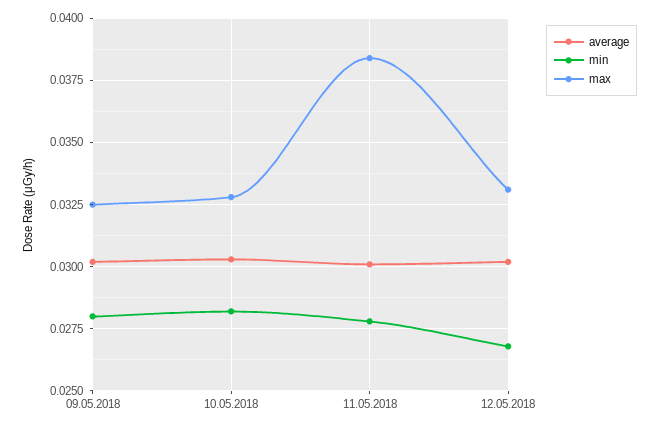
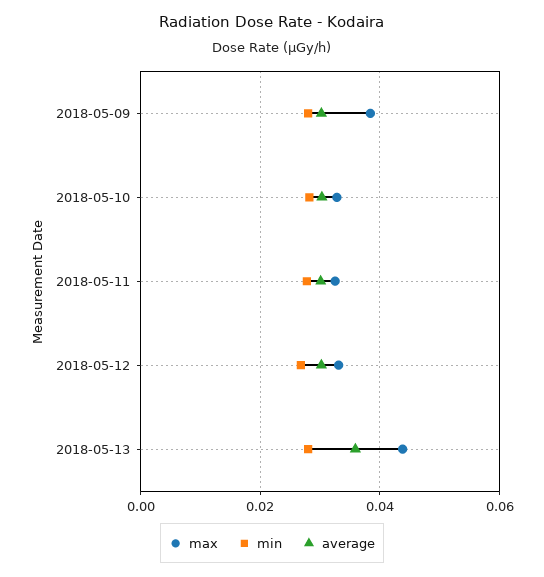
max, 09.05.2018: 0.0325 -> 0.038
max, 11.05.2018: 0.0385 -> 0.032
max, 2018-05-13: none -> 0.044
min, 2018-05-13: none -> 0.028
average, 2018-05-13: none -> 0.036

